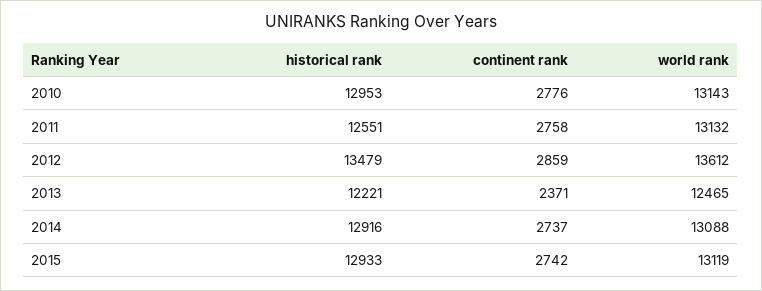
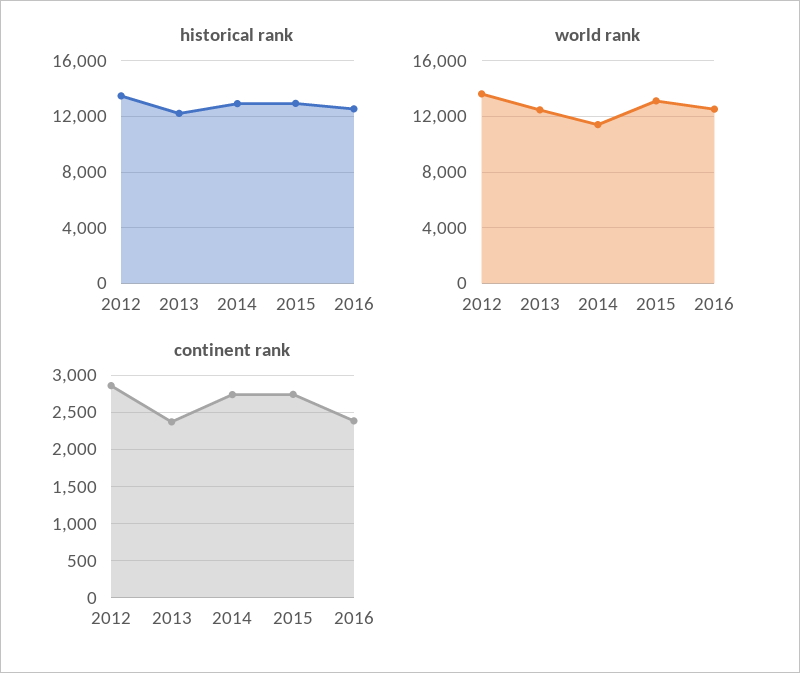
historical rank, 2010: 12953 -> none
continent rank, 2010: 2776 -> none
world rank, 2010: 13143 -> none
historical rank, 2011: 12551 -> none
continent rank, 2011: 2758 -> none
world rank, 2011: 13132 -> none
world rank, 2014: 13088 -> 11500
historical rank, 2016: none -> 12500
world rank, 2016: none -> 12500
continent rank, 2016: none -> 2400

